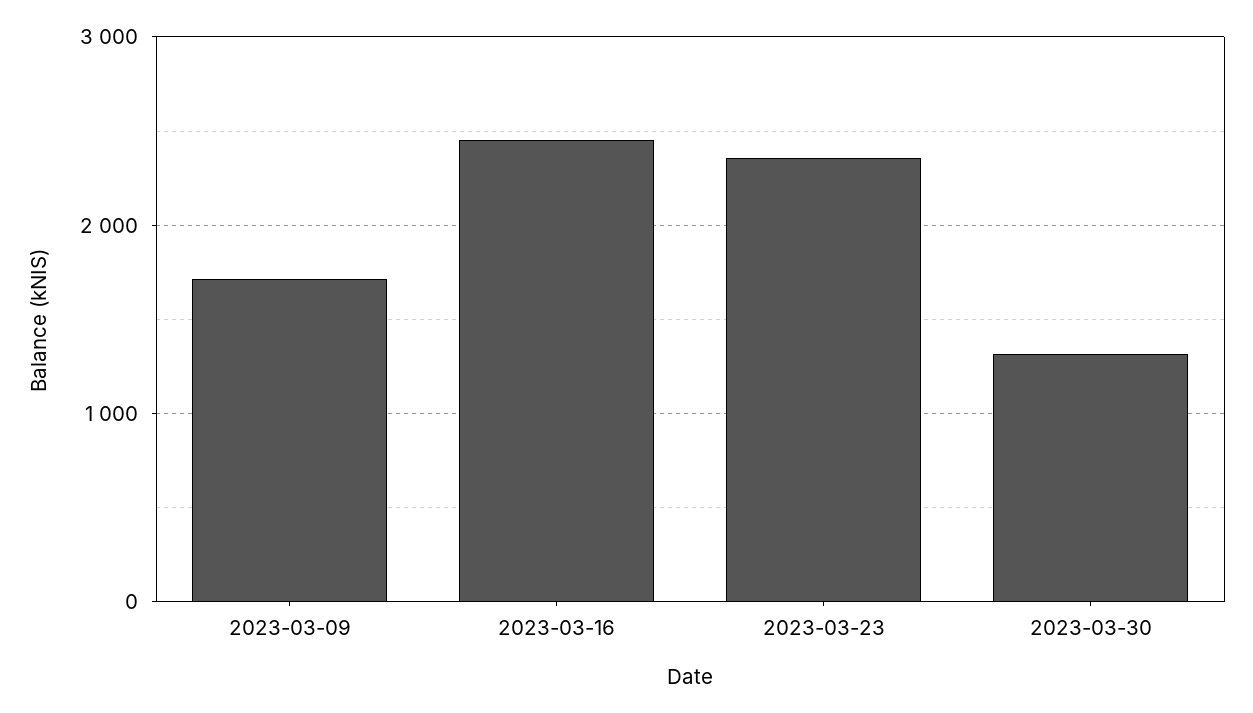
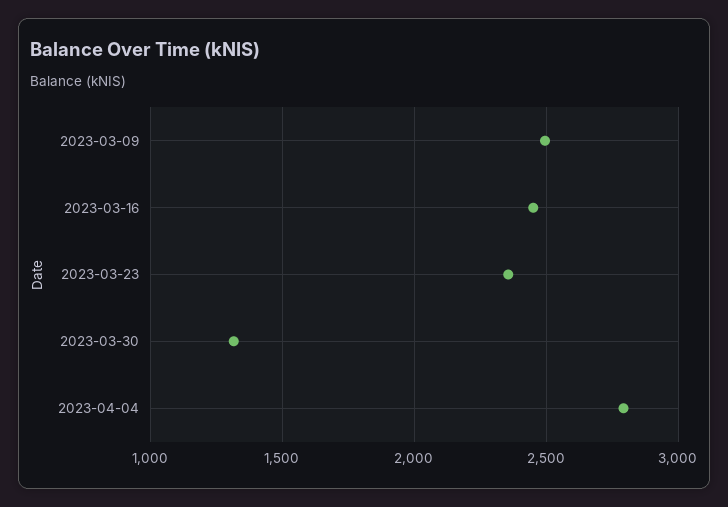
2023-03-09: 1700 -> 2500
2023-04-04: none -> 2800

